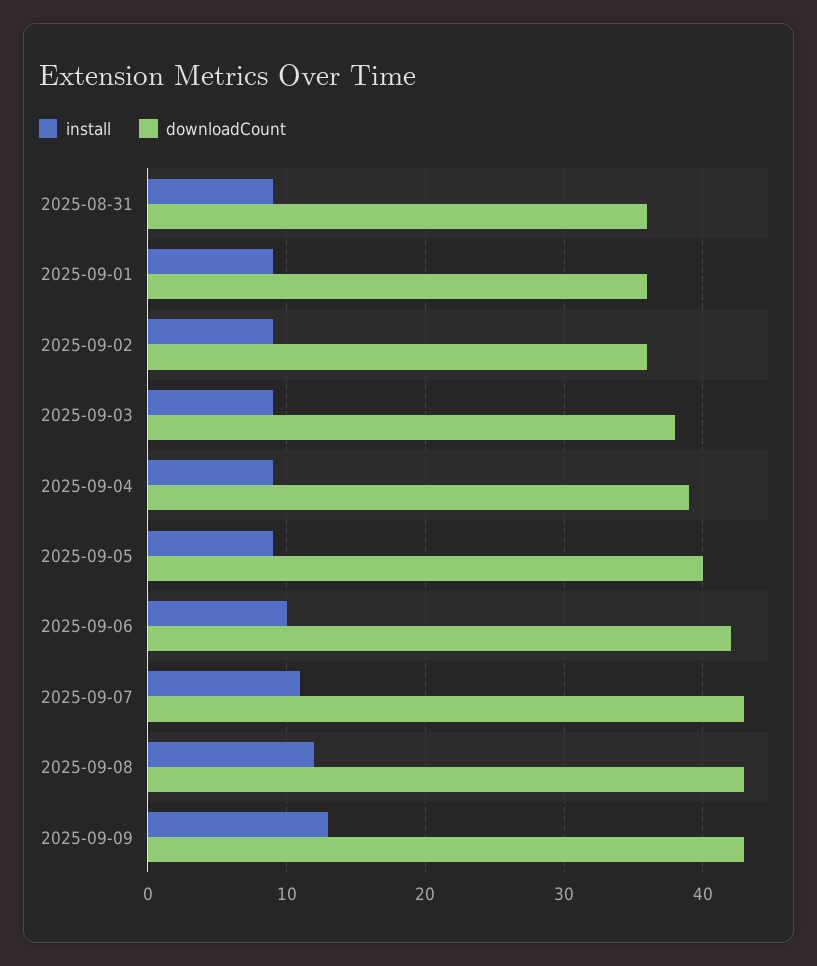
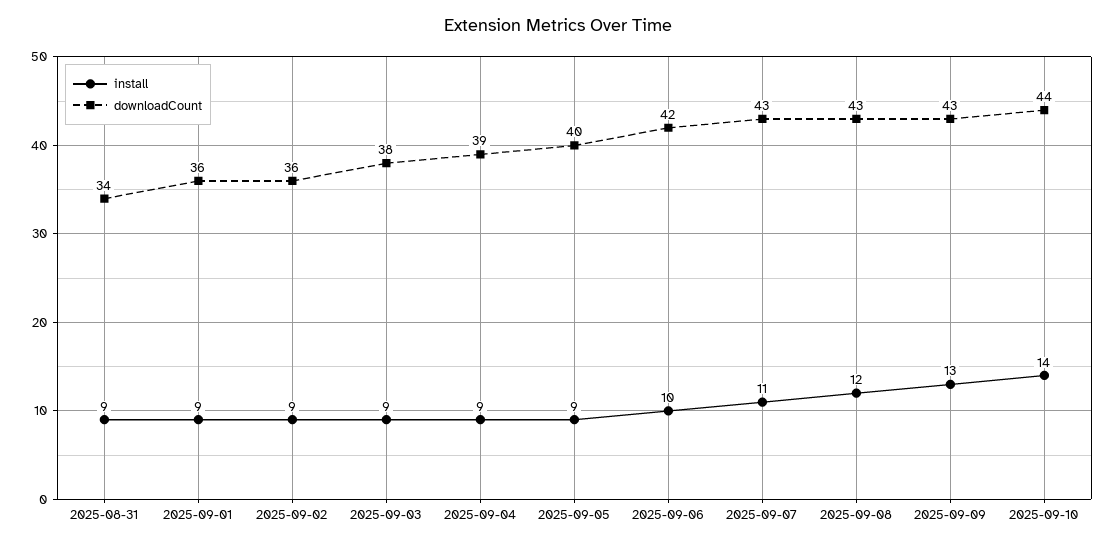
downloadCount, 2025-08-31: 36 -> 34
install, 2025-09-10: none -> 14
downloadCount, 2025-09-10: none -> 44

